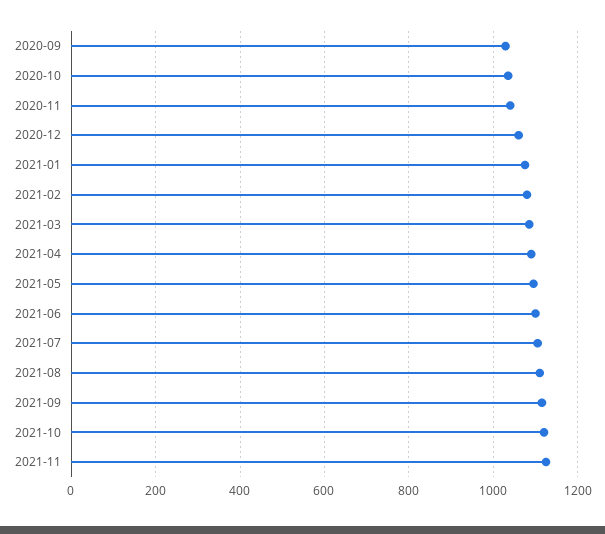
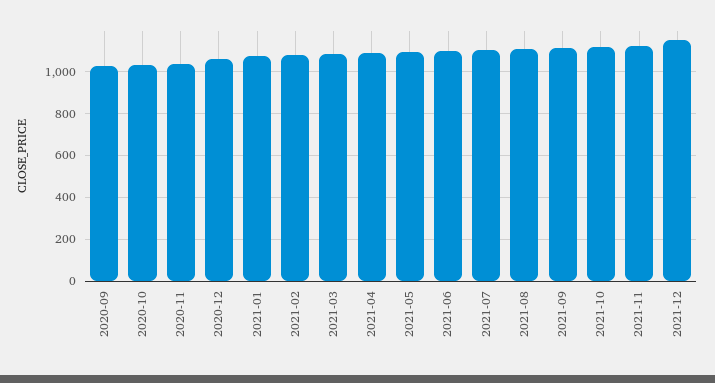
2021-12: none -> 1150

